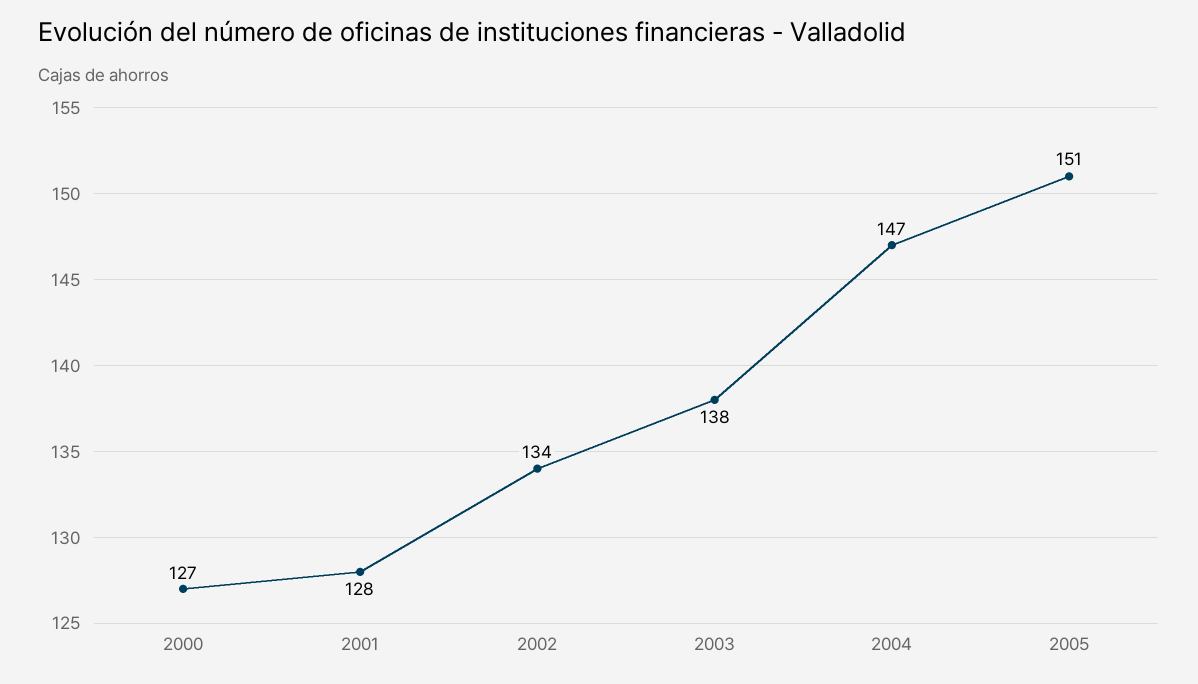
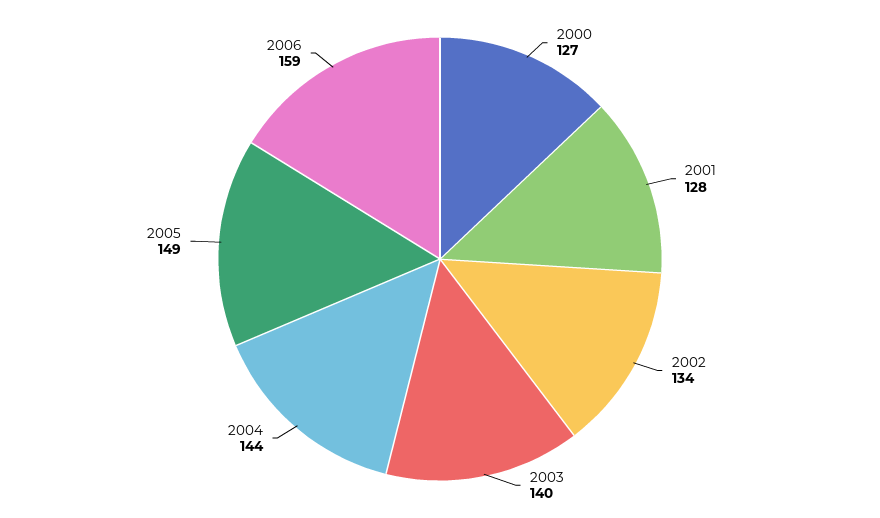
2003: 138 -> 140
2004: 147 -> 144
2005: 151 -> 149
2006: none -> 159

